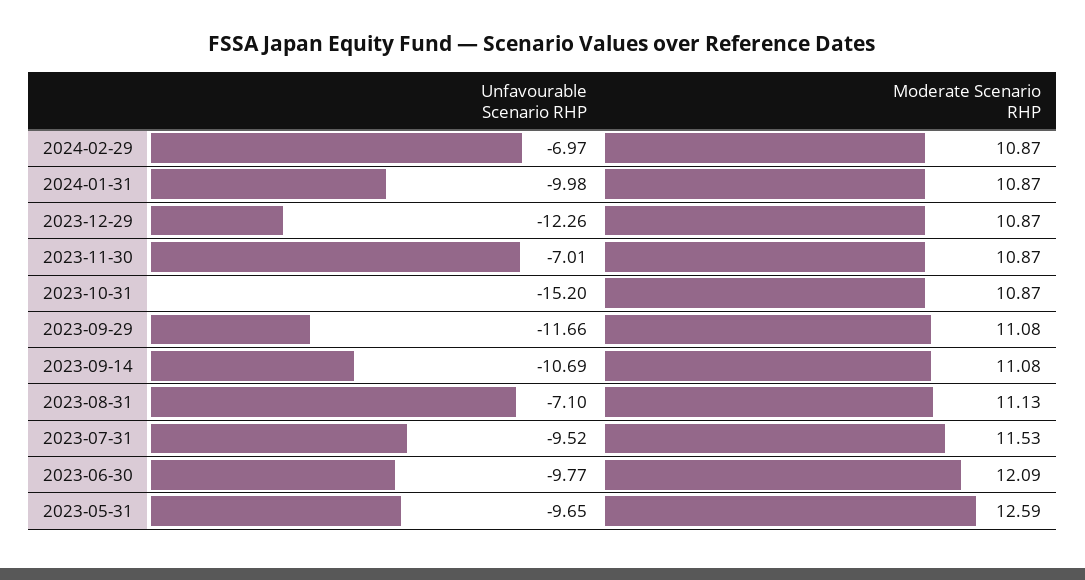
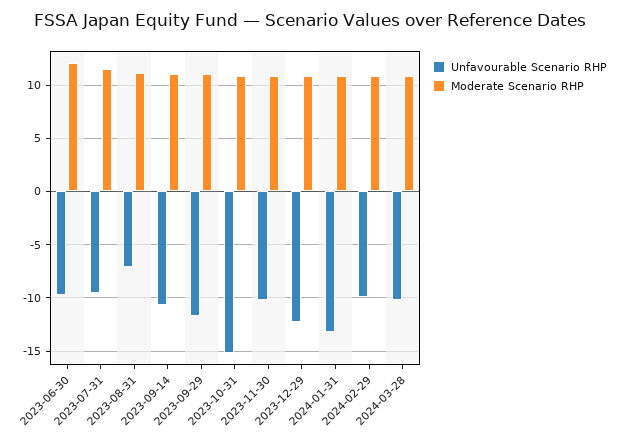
Unfavourable Scenario RHP, 2024-02-29: -6.97 -> -10
Unfavourable Scenario RHP, 2024-01-31: -9.98 -> -13
Unfavourable Scenario RHP, 2023-11-30: -7.01 -> -10
Unfavourable Scenario RHP, 2023-05-31: -9.65 -> none
Moderate Scenario RHP, 2023-05-31: 12.59 -> none
Unfavourable Scenario RHP, 2024-03-28: none -> -10
Moderate Scenario RHP, 2024-03-28: none -> 11

